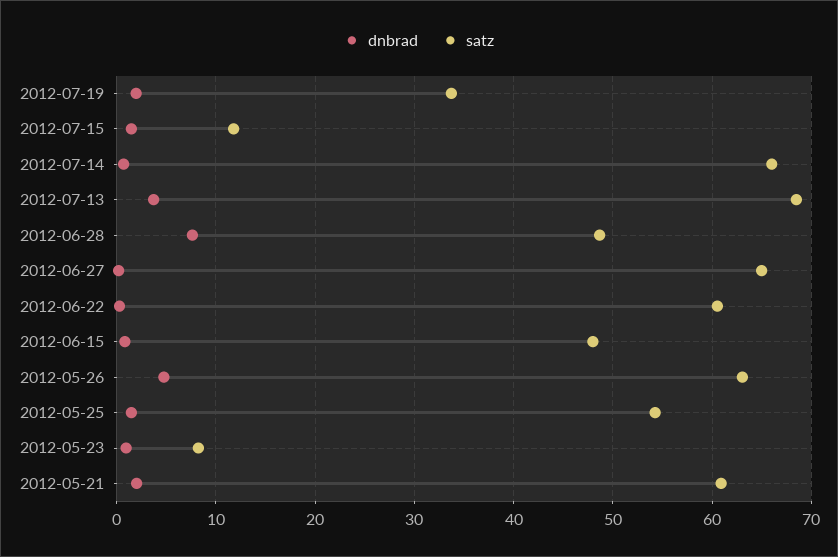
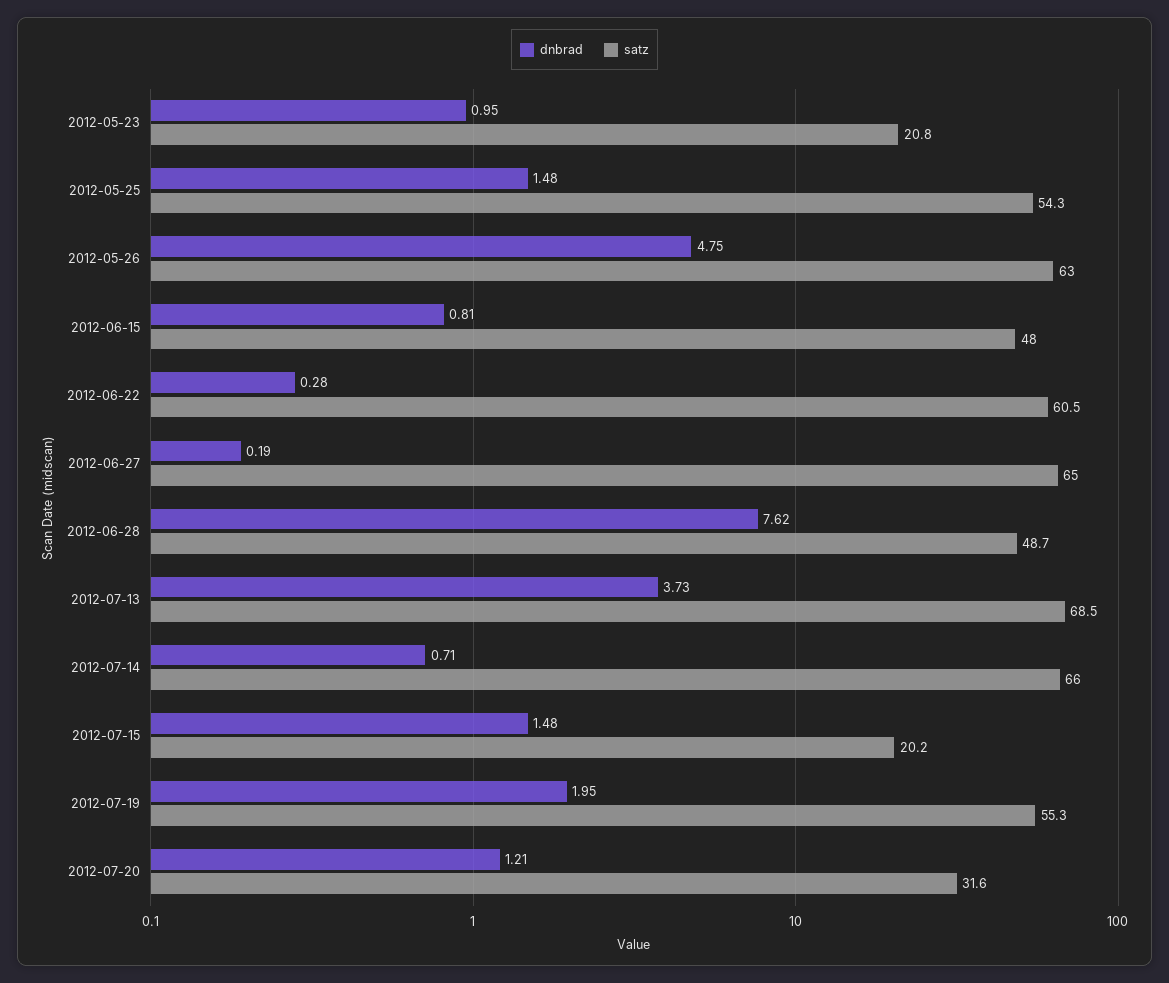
satz, 2012-07-19: 34 -> 55.3
satz, 2012-07-15: 12 -> 20.2
satz, 2012-05-23: 8 -> 20.8
dnbrad, 2012-05-21: 2 -> none
satz, 2012-05-21: 61 -> none
dnbrad, 2012-07-20: none -> 1.21
satz, 2012-07-20: none -> 31.6

